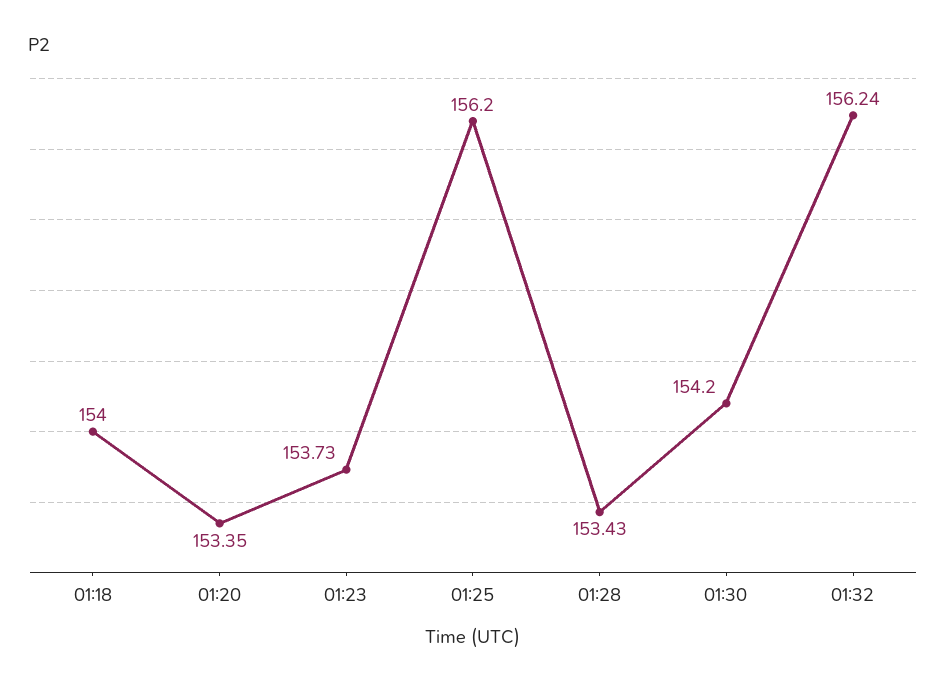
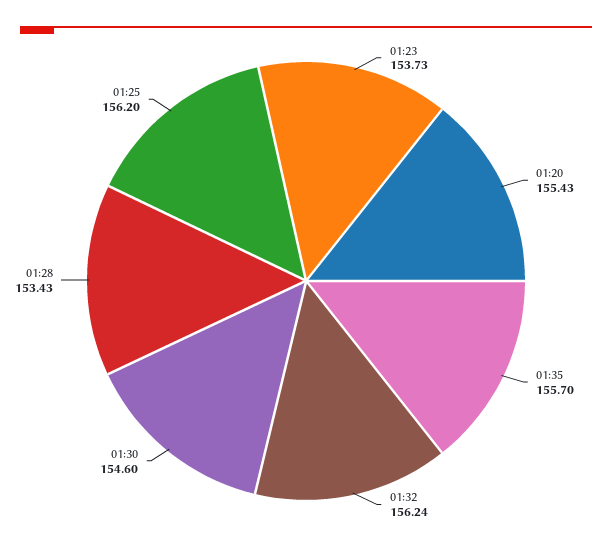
01:18: 154 -> none
01:20: 153.35 -> 155.43
01:30: 154.2 -> 154.6
01:35: none -> 155.7

